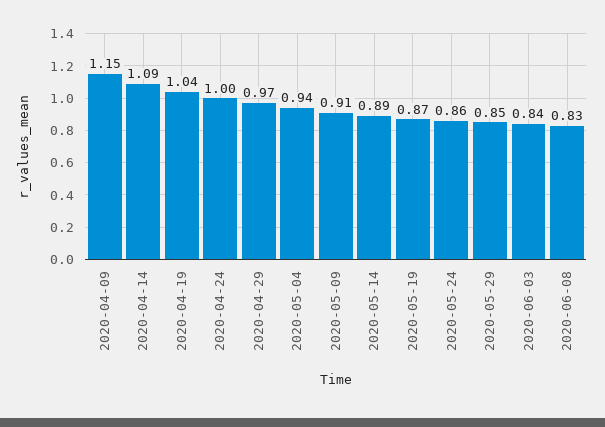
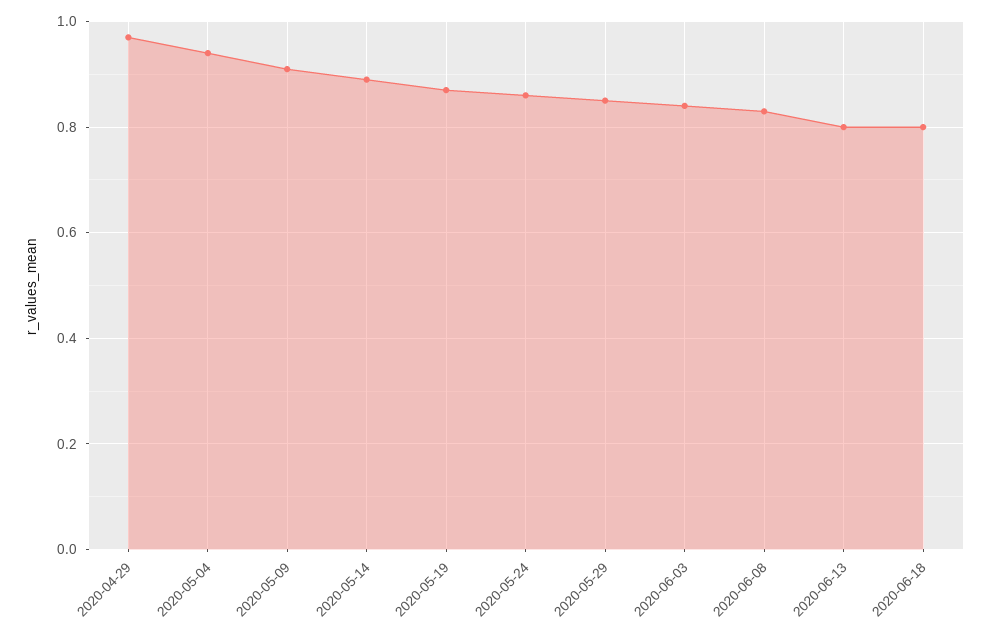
2020-04-09: 1.15 -> none
2020-04-14: 1.09 -> none
2020-04-19: 1.04 -> none
2020-04-24: 1 -> none
2020-06-13: none -> 0.8
2020-06-18: none -> 0.8

